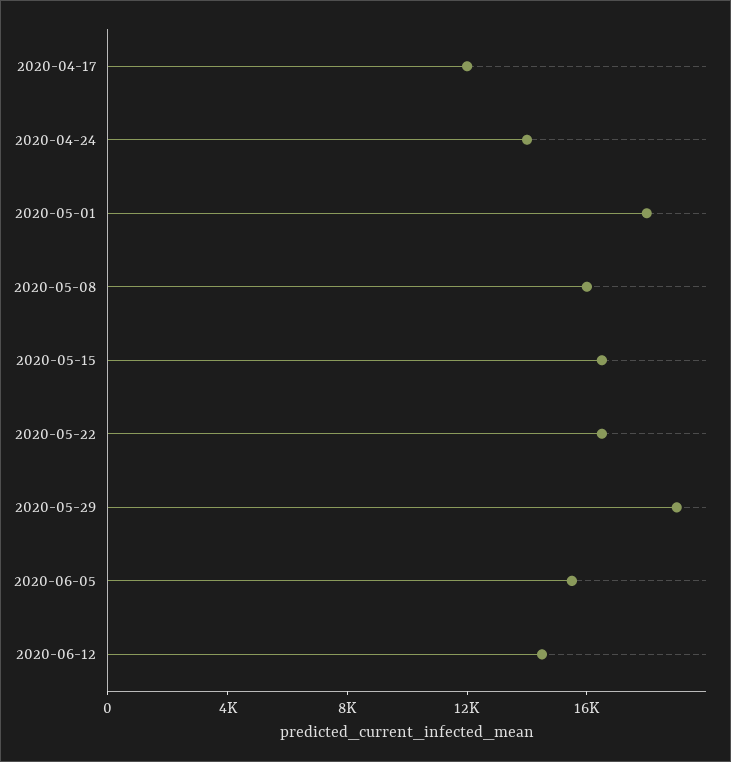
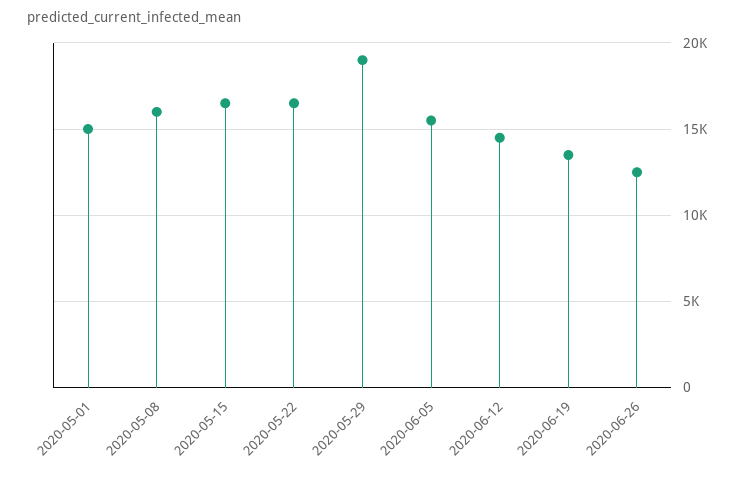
2020-04-17: 12000 -> none
2020-04-24: 14000 -> none
2020-05-01: 18000 -> 15000
2020-06-19: none -> 13500
2020-06-26: none -> 12500

